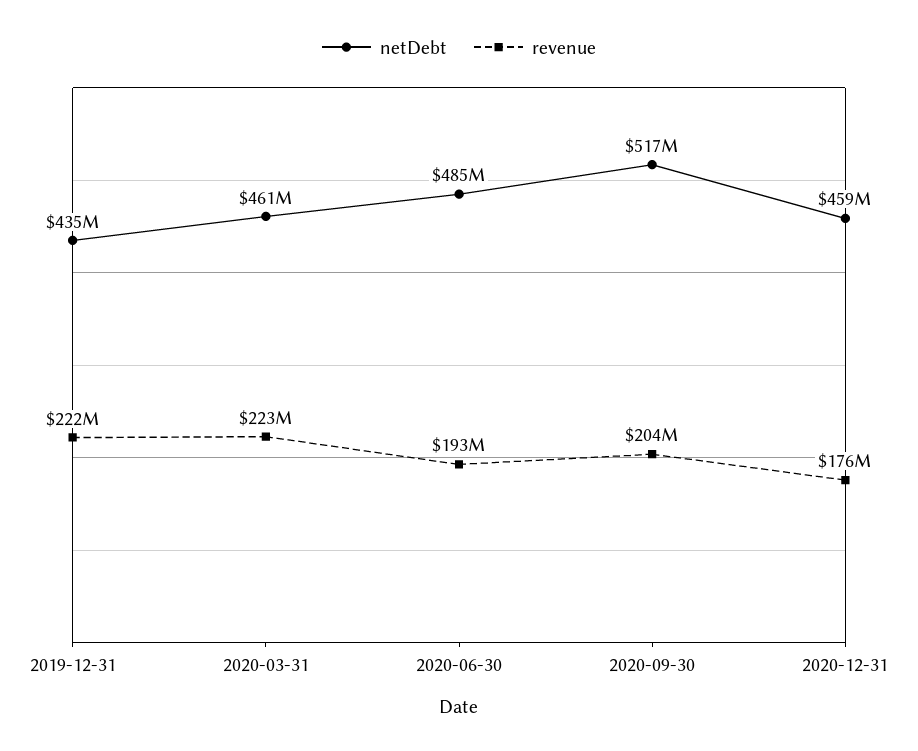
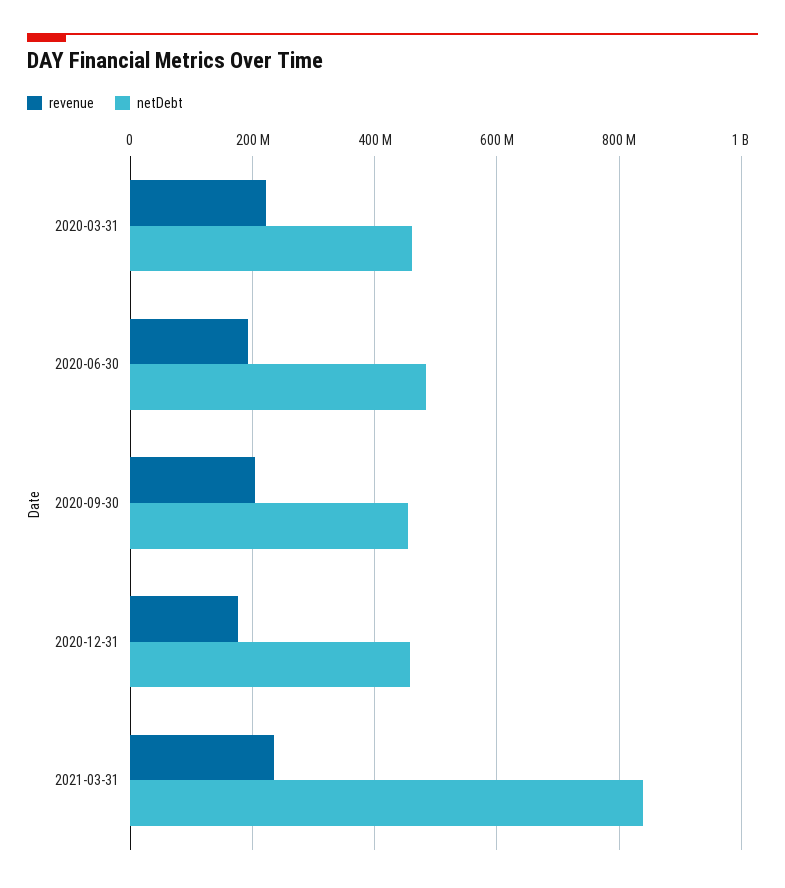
netDebt, 2019-12-31: 435000000 -> none
revenue, 2019-12-31: 222000000 -> none
netDebt, 2020-09-30: 517000000 -> 460000000
revenue, 2021-03-31: none -> 240000000
netDebt, 2021-03-31: none -> 840000000

